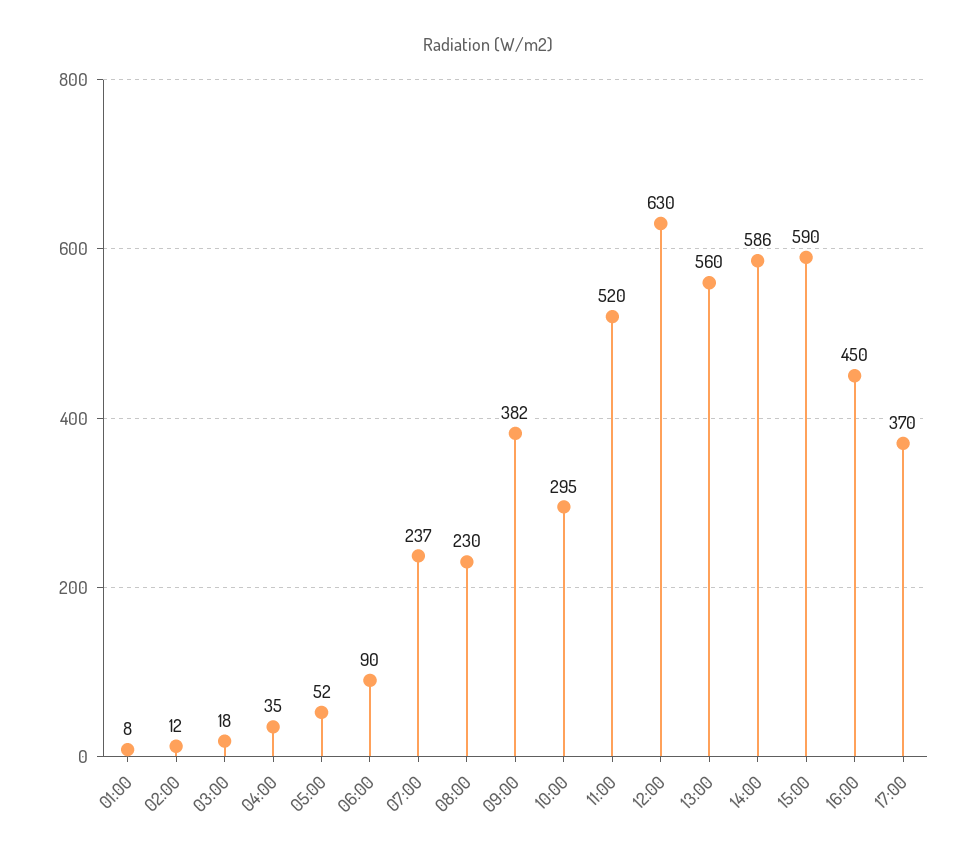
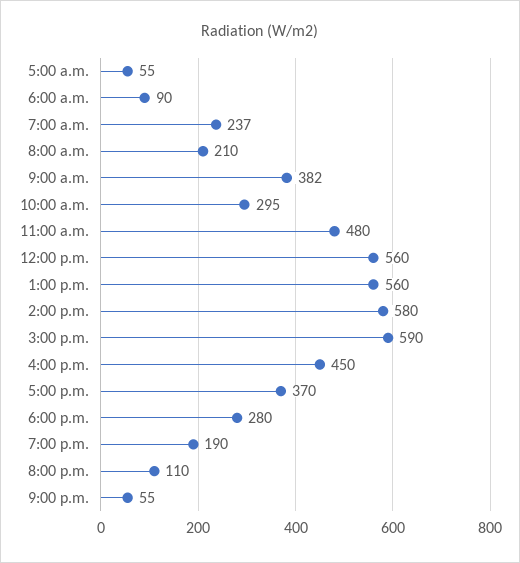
01:00: 8 -> none
02:00: 12 -> none
03:00: 18 -> none
04:00: 35 -> none
05:00: 52 -> 55
08:00: 230 -> 210
11:00: 520 -> 480
12:00: 630 -> 560
14:00: 586 -> 580
6:00 p.m.: none -> 280
7:00 p.m.: none -> 190
8:00 p.m.: none -> 110
9:00 p.m.: none -> 55

